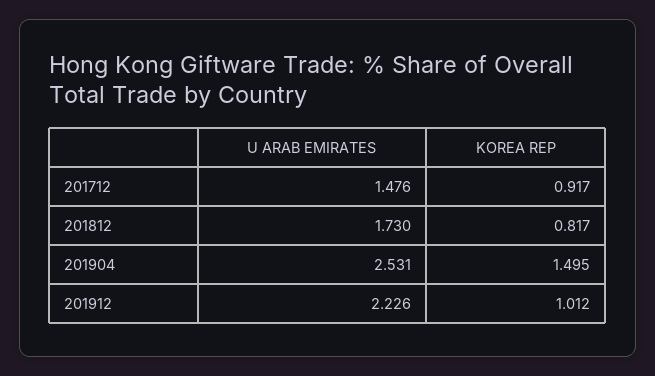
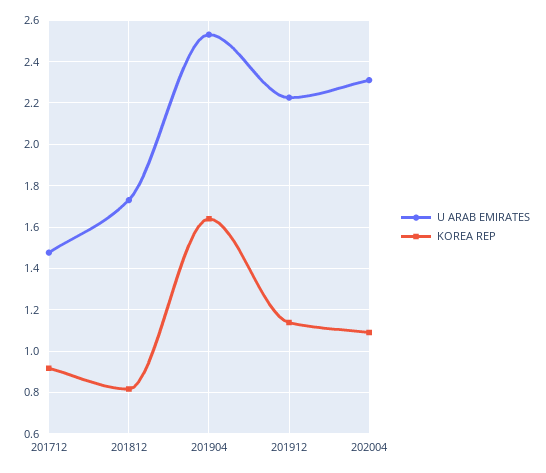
KOREA REP, 201904: 1.495 -> 1.65
KOREA REP, 201912: 1.012 -> 1.15
U ARAB EMIRATES, 202004: none -> 2.3
KOREA REP, 202004: none -> 1.1

